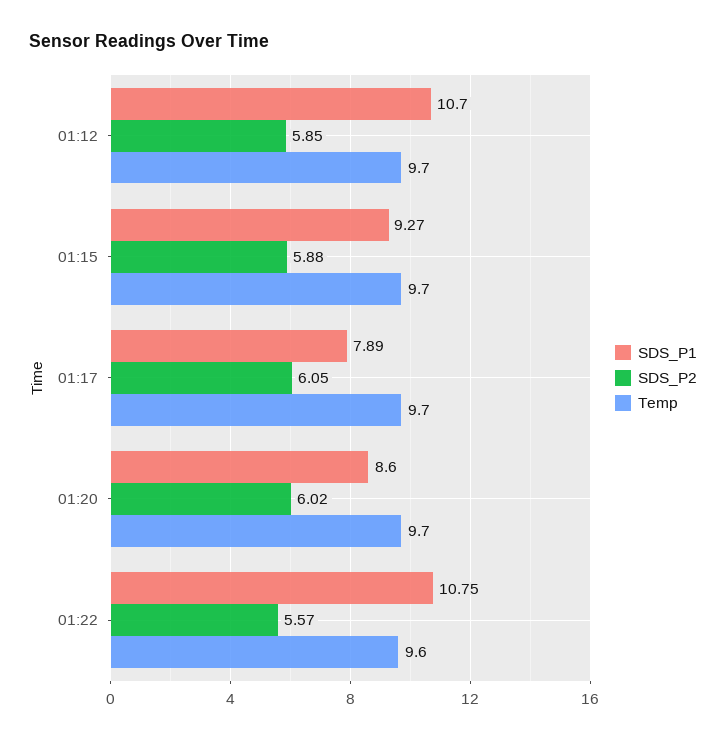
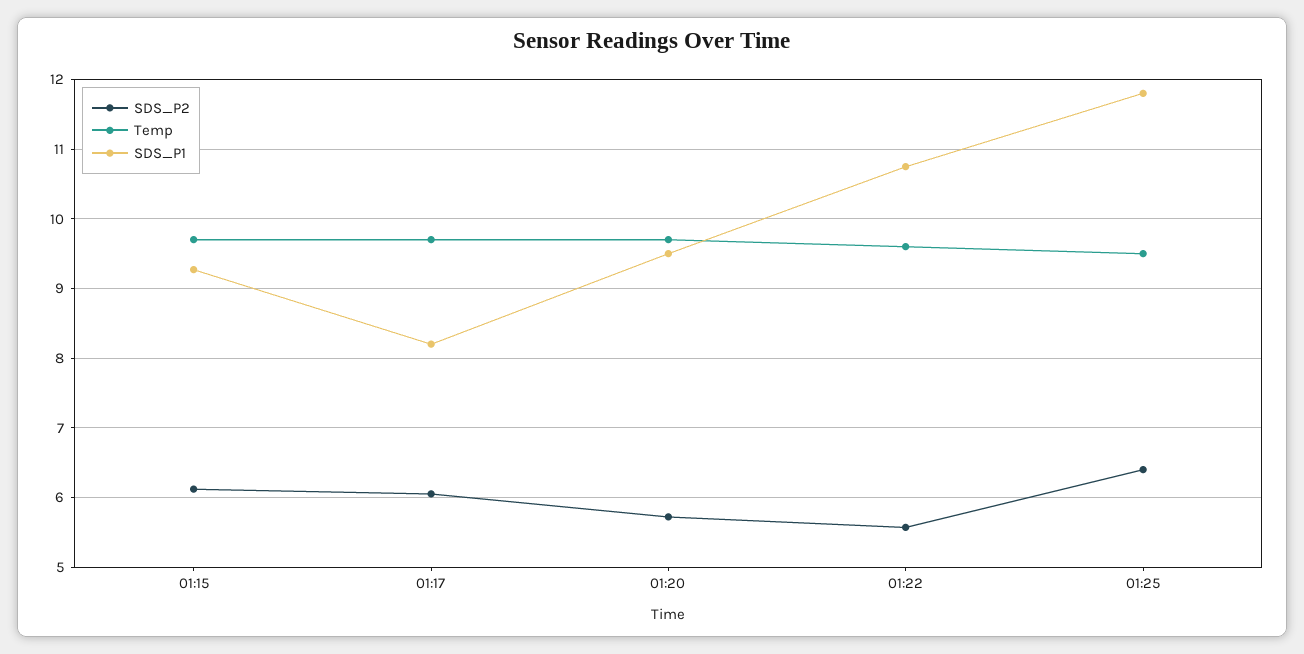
SDS_P1, 01:12: 10.7 -> none
SDS_P2, 01:12: 5.85 -> none
Temp, 01:12: 9.7 -> none
SDS_P2, 01:15: 5.88 -> 6.1
SDS_P1, 01:17: 7.89 -> 8.2
SDS_P1, 01:20: 8.6 -> 9.5
SDS_P2, 01:20: 6.02 -> 5.7
SDS_P2, 01:25: none -> 6.4
Temp, 01:25: none -> 9.5
SDS_P1, 01:25: none -> 11.8

